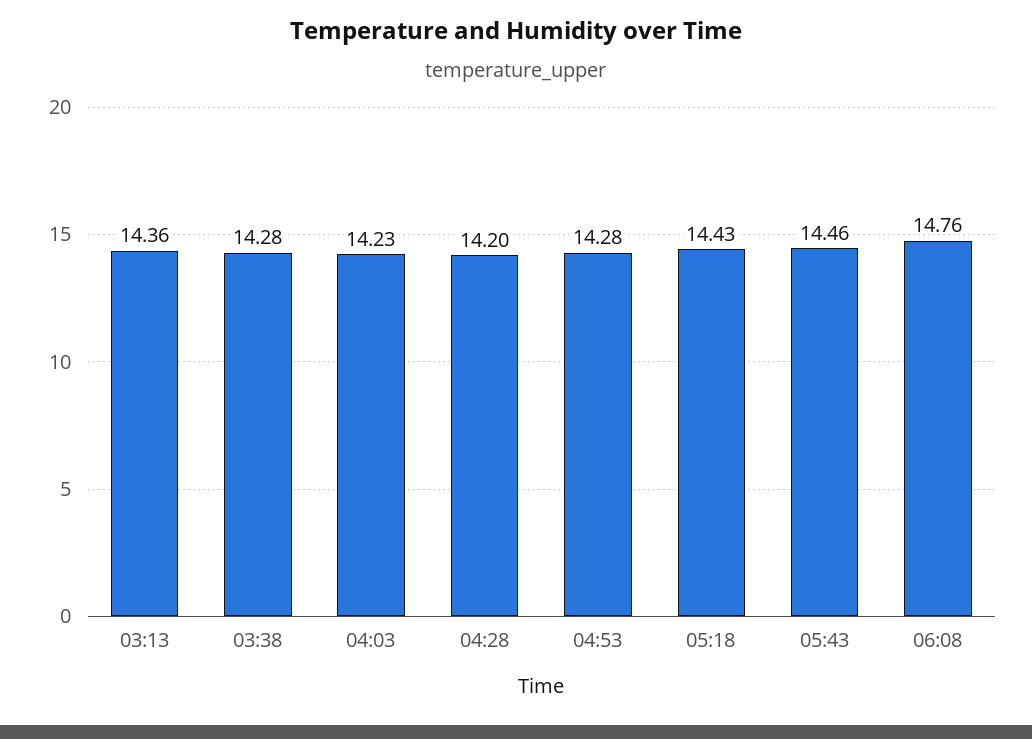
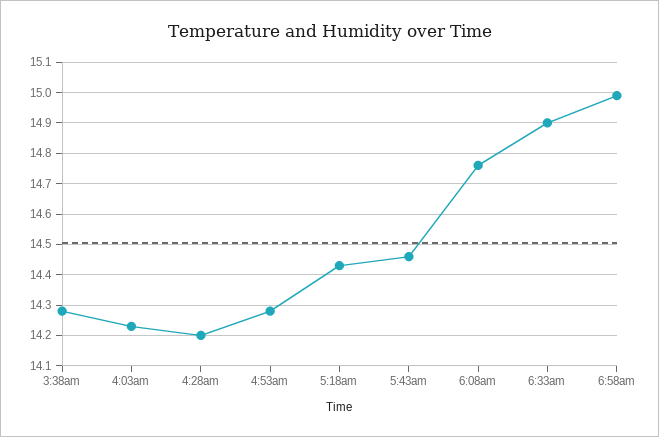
03:13: 14.36 -> none
6:33am: none -> 14.9
6:58am: none -> 15

